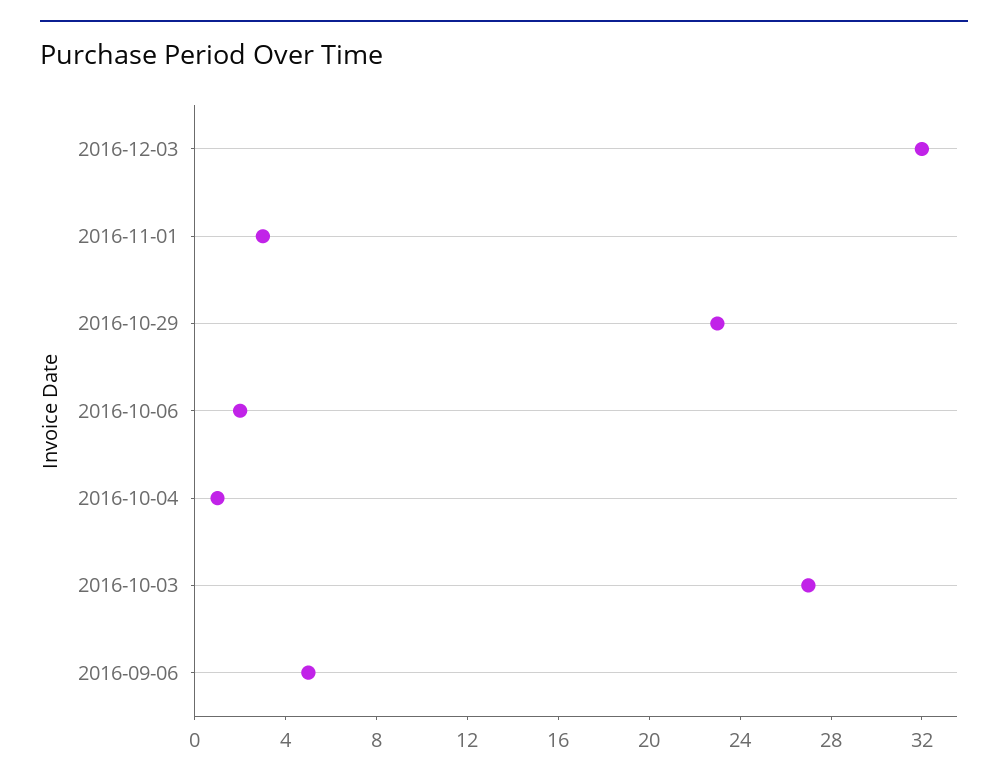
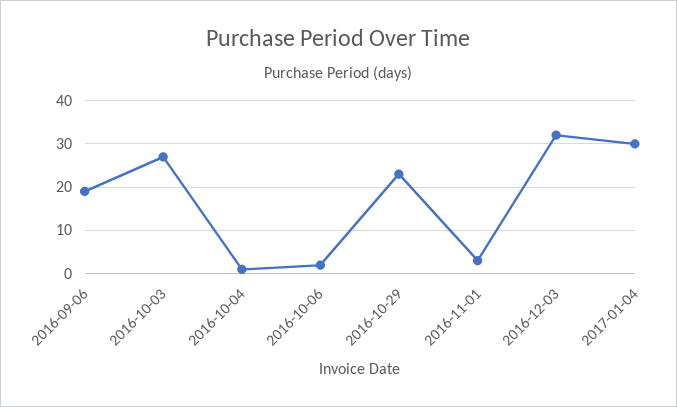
2016-09-06: 5 -> 20
2017-01-04: none -> 30

